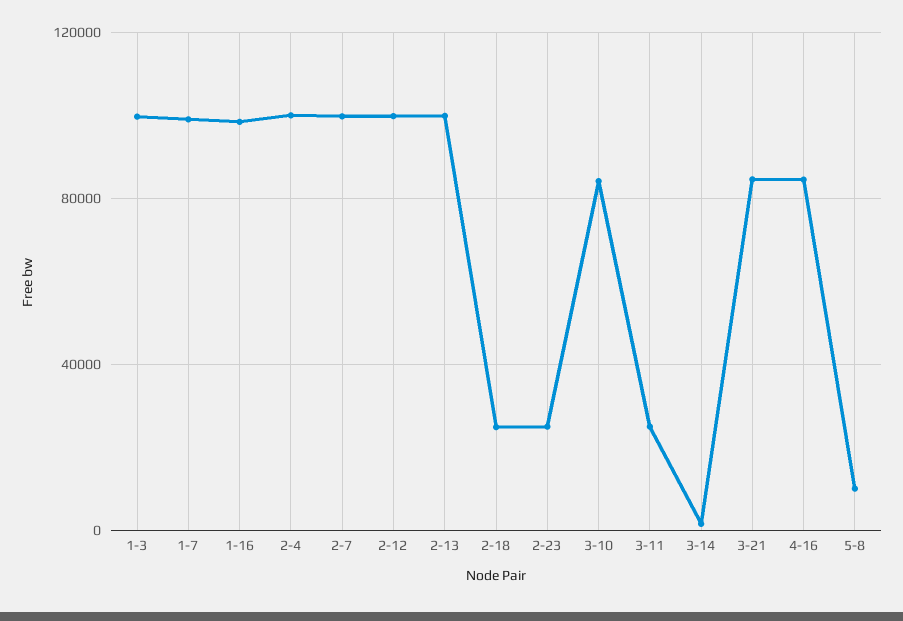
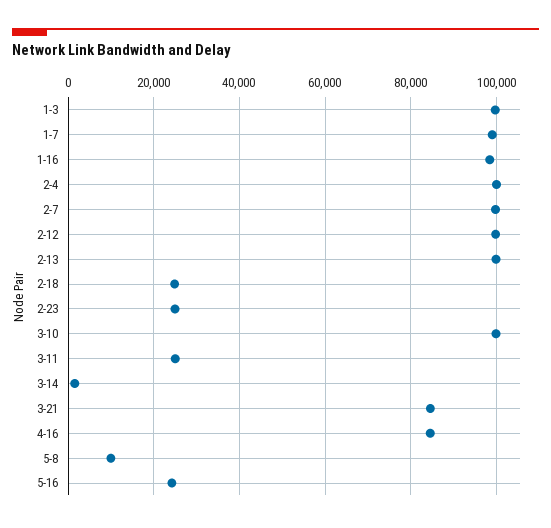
3-10: 85000 -> 100000
5-16: none -> 24000

